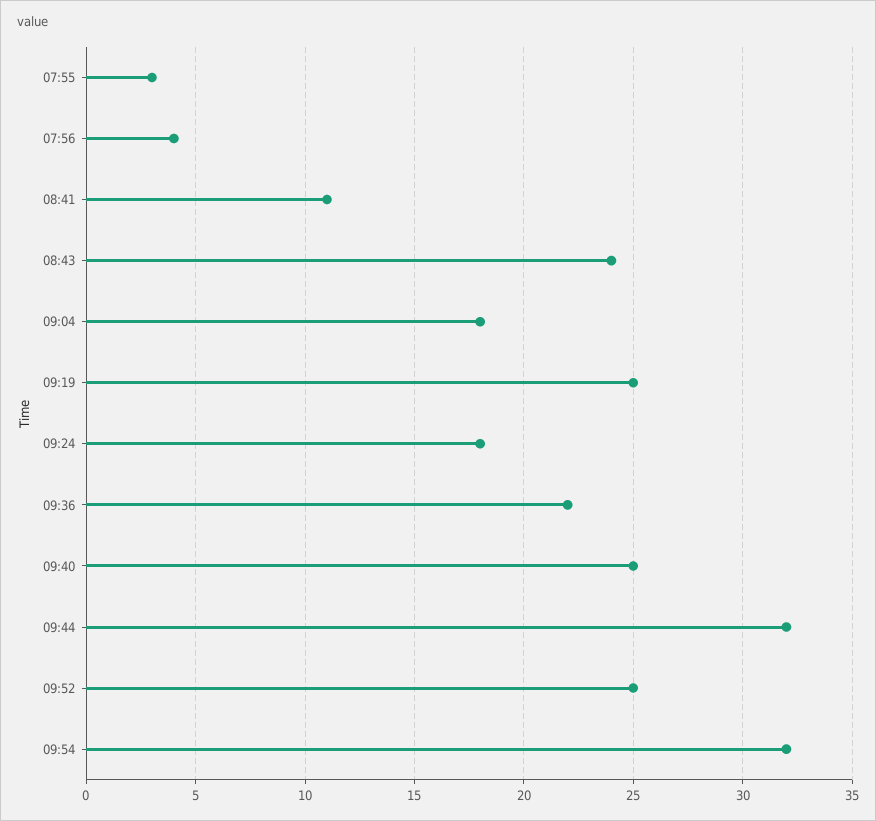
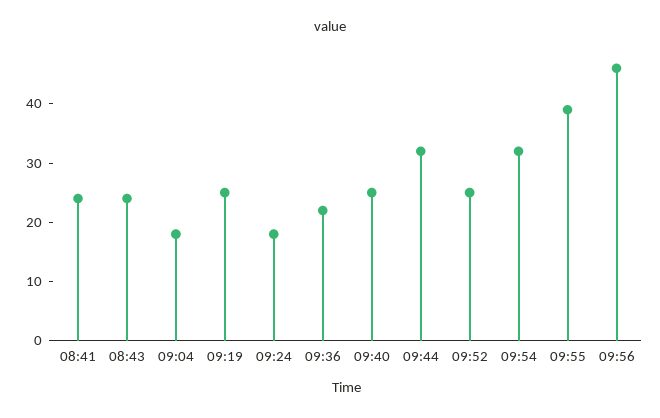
07:55: 3 -> none
07:56: 4 -> none
08:41: 11 -> 25
09:55: none -> 40
09:56: none -> 45

